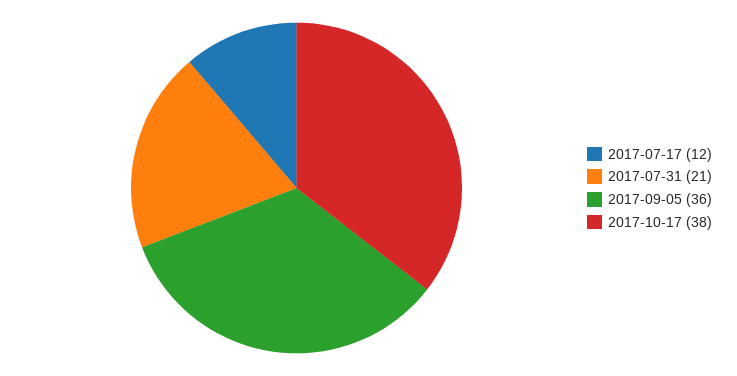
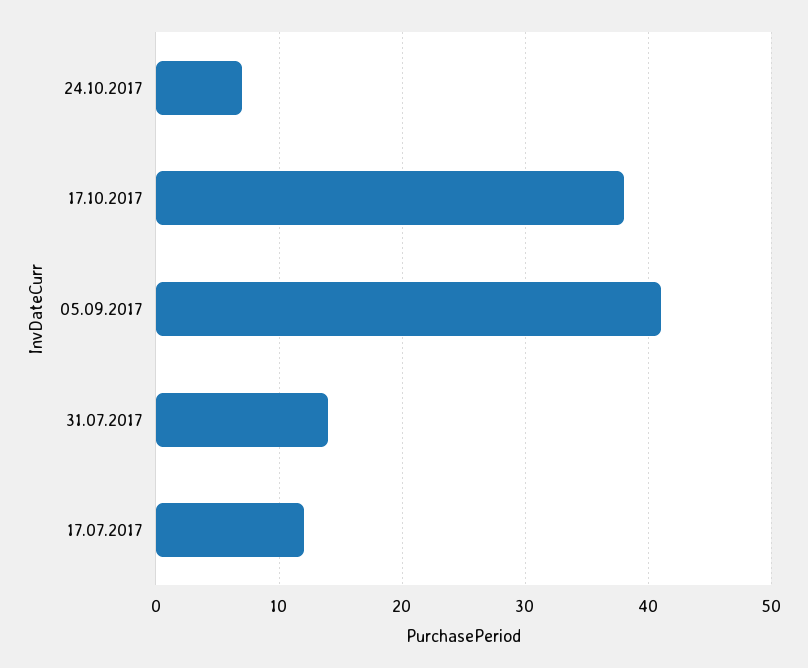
2017-07-31: 21 -> 14
2017-09-05: 36 -> 41
24.10.2017: none -> 7

